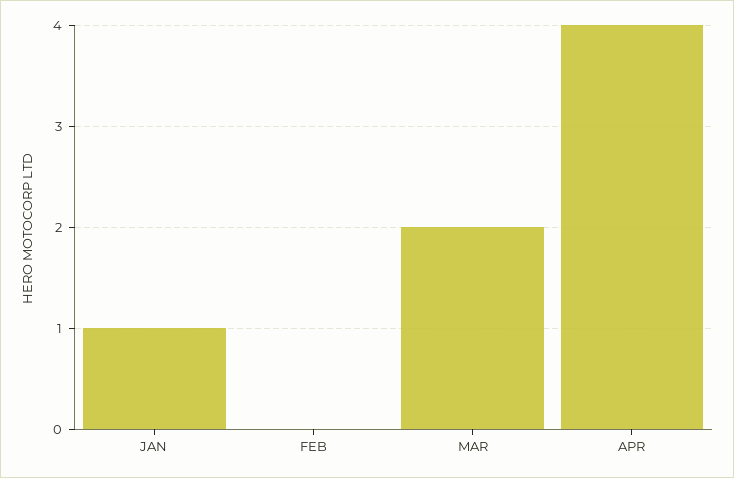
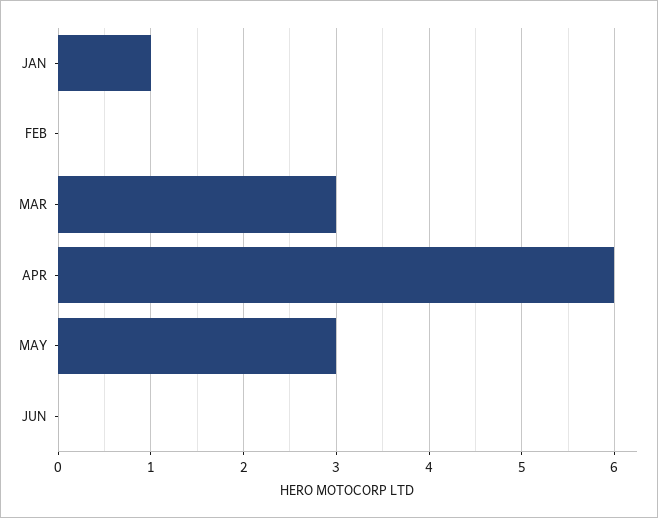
MAR: 2 -> 3
APR: 4 -> 6
MAY: none -> 3
JUN: none -> 0

